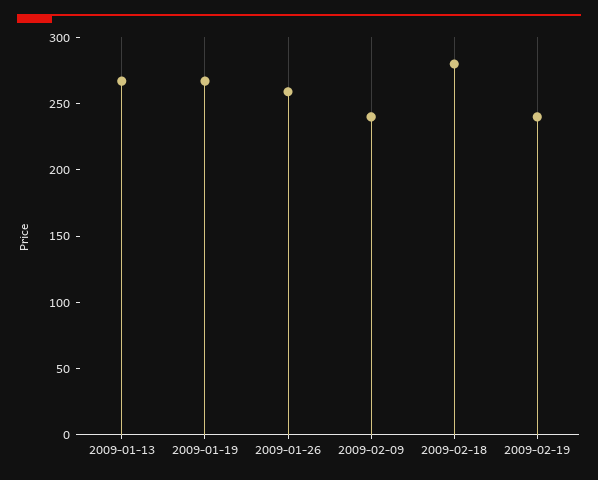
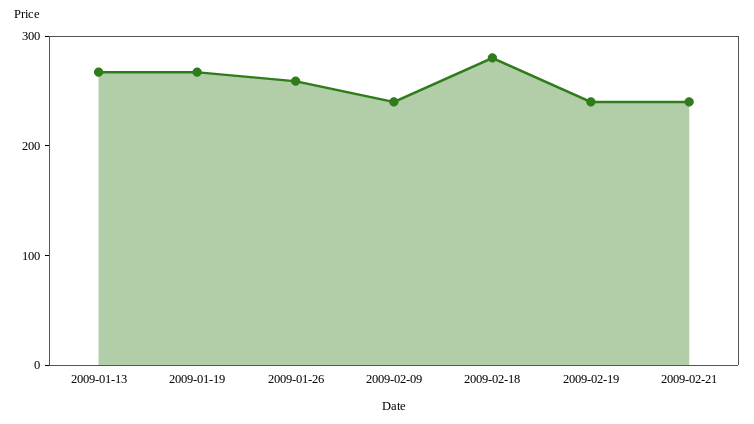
2009-02-21: none -> 240

